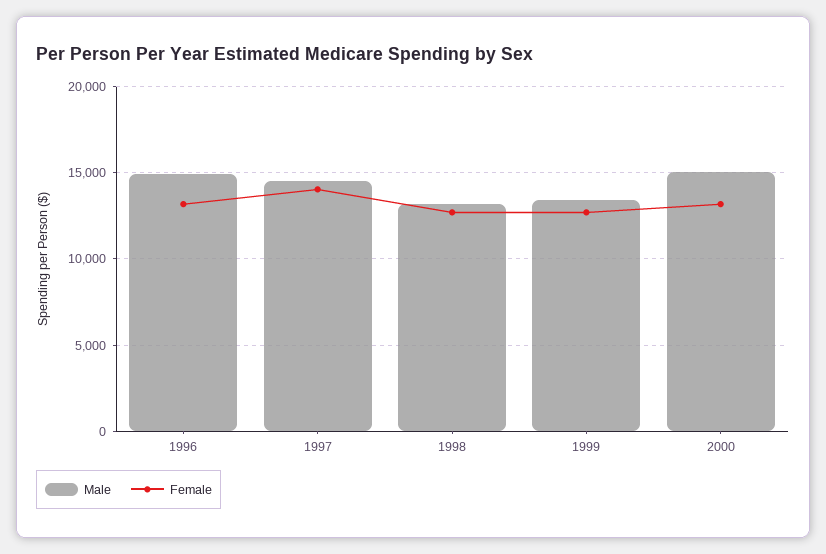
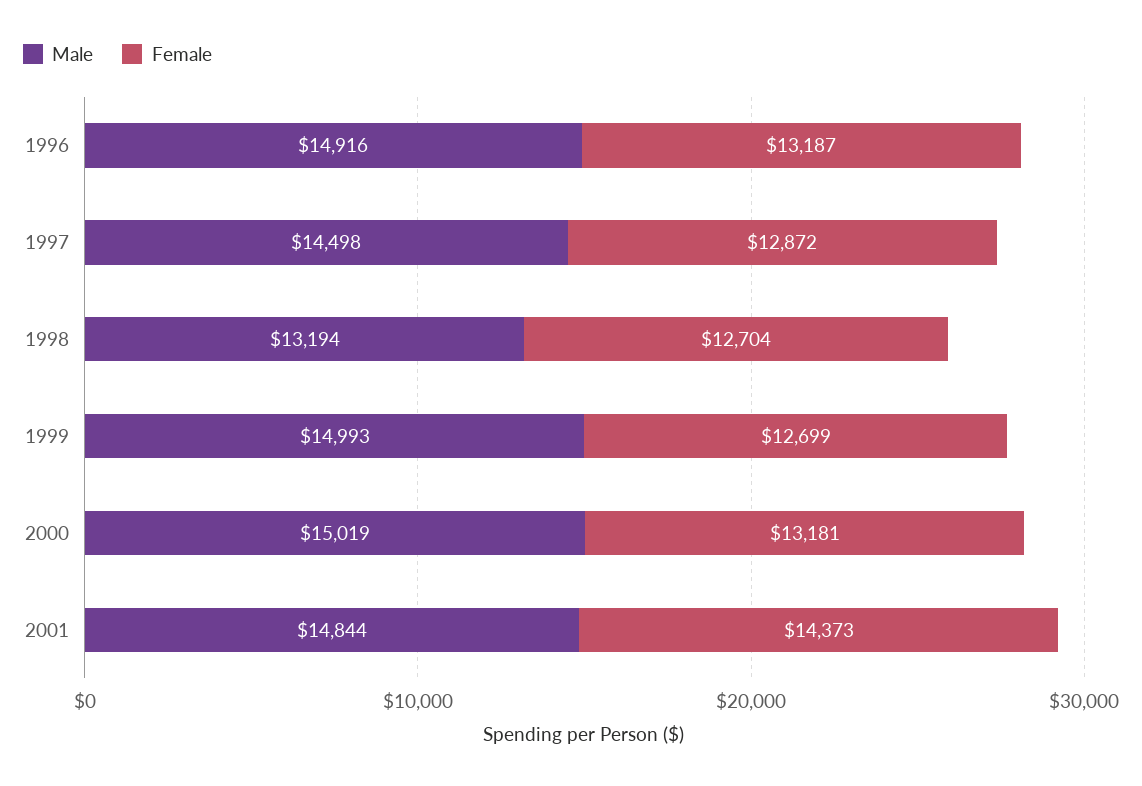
Female, 1997: 14000 -> 12872
Male, 1999: 13500 -> 14993
Male, 2001: none -> 14844
Female, 2001: none -> 14373

